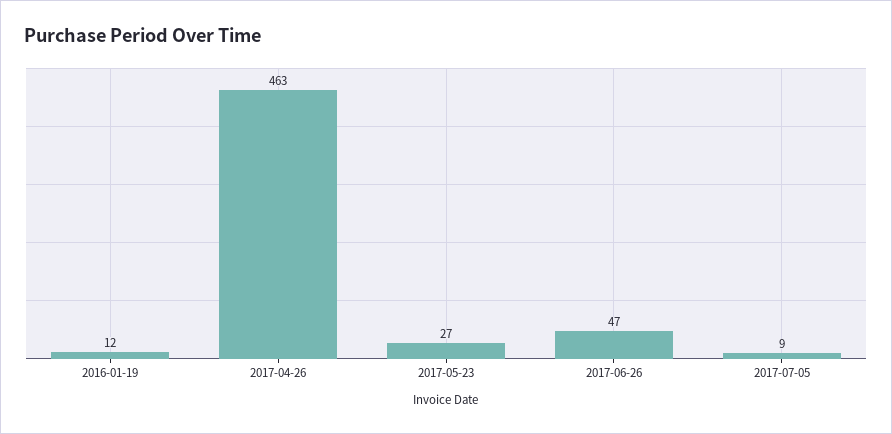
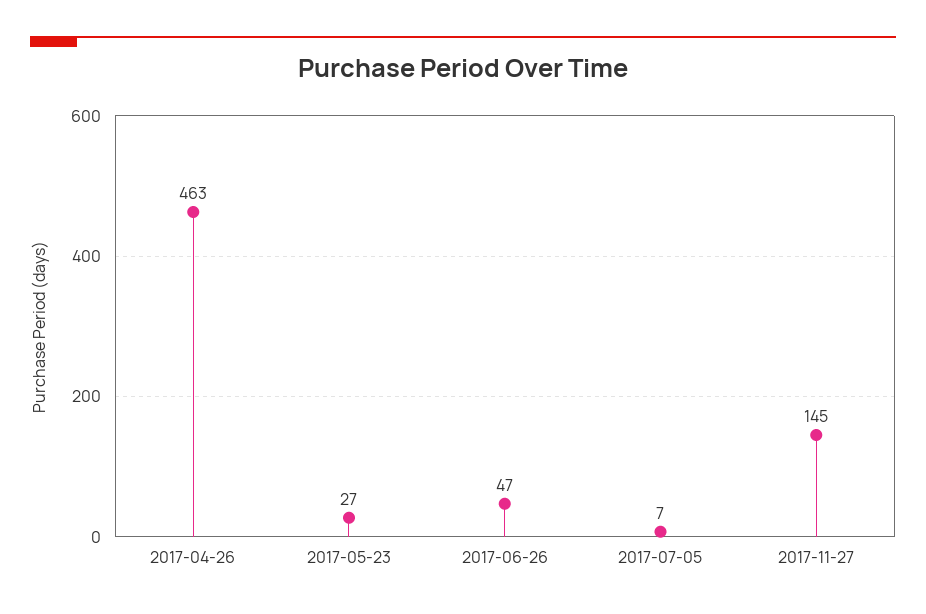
2016-01-19: 12 -> none
2017-07-05: 9 -> 7
2017-11-27: none -> 145

